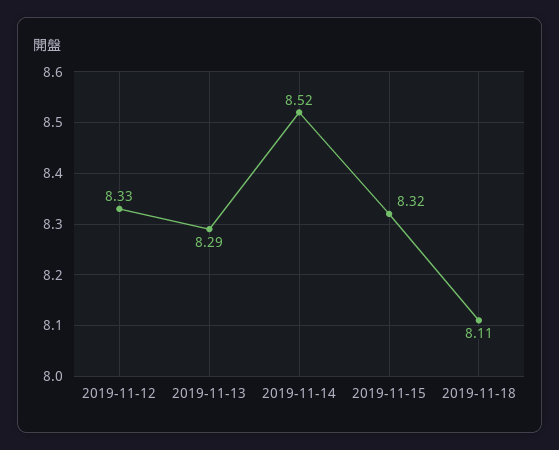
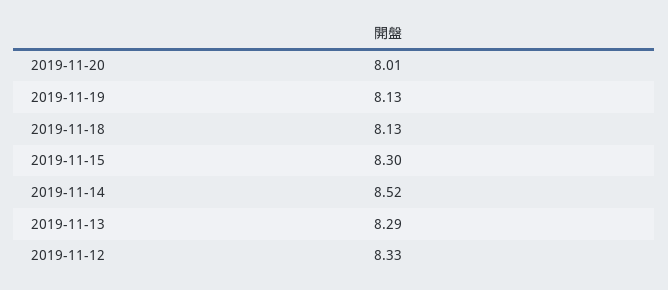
2019-11-15: 8.32 -> 8.3
2019-11-18: 8.11 -> 8.13
2019-11-20: none -> 8.01
2019-11-19: none -> 8.13

